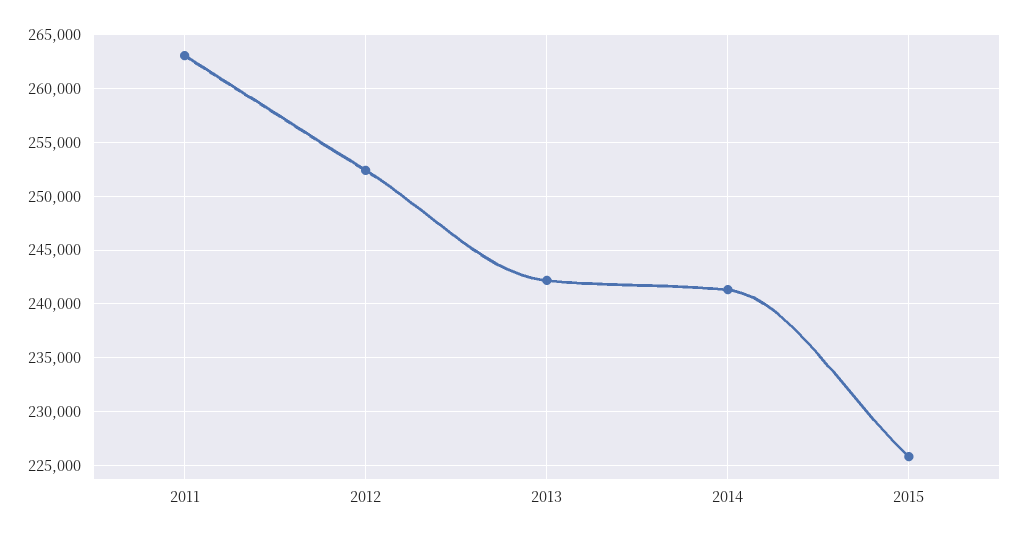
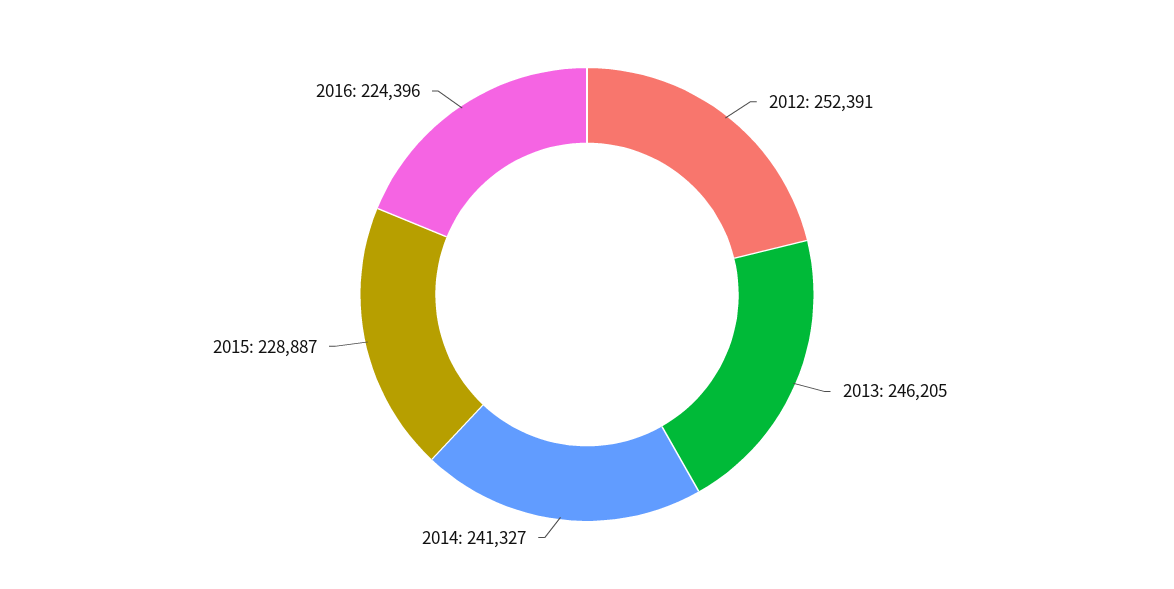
2011: 263000 -> none
2013: 242000 -> 246205
2015: 226000 -> 228887
2016: none -> 224396

